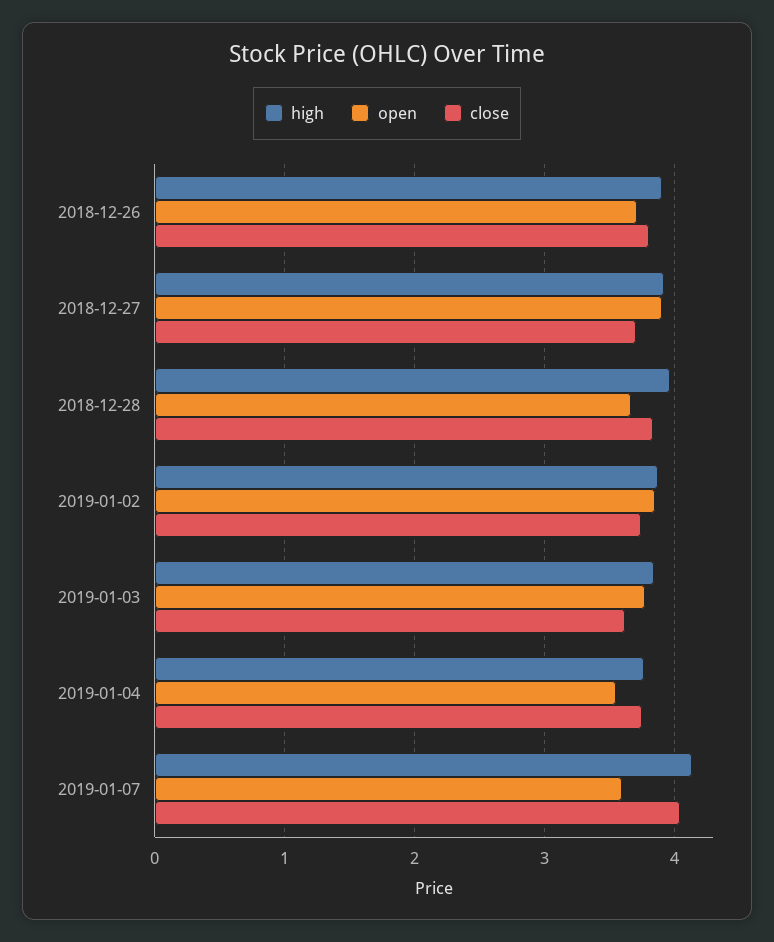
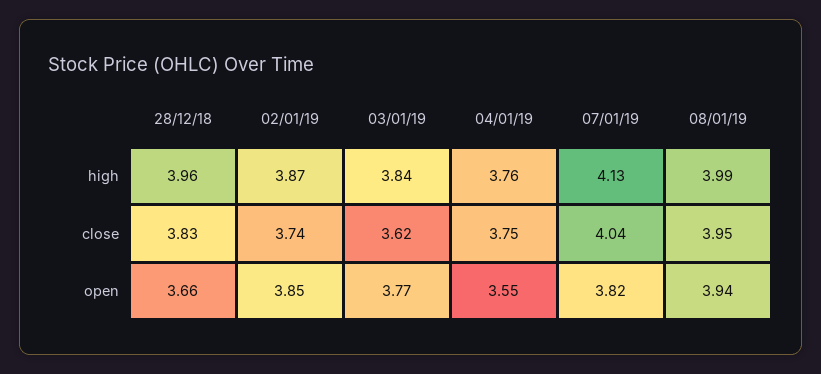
high, 2018-12-26: 3.9 -> none
open, 2018-12-26: 3.7 -> none
close, 2018-12-26: 3.8 -> none
high, 2018-12-27: 3.9 -> none
open, 2018-12-27: 3.9 -> none
close, 2018-12-27: 3.7 -> none
open, 2019-01-07: 3.6 -> 3.82
high, 08/01/19: none -> 3.99
close, 08/01/19: none -> 3.95
open, 08/01/19: none -> 3.94

